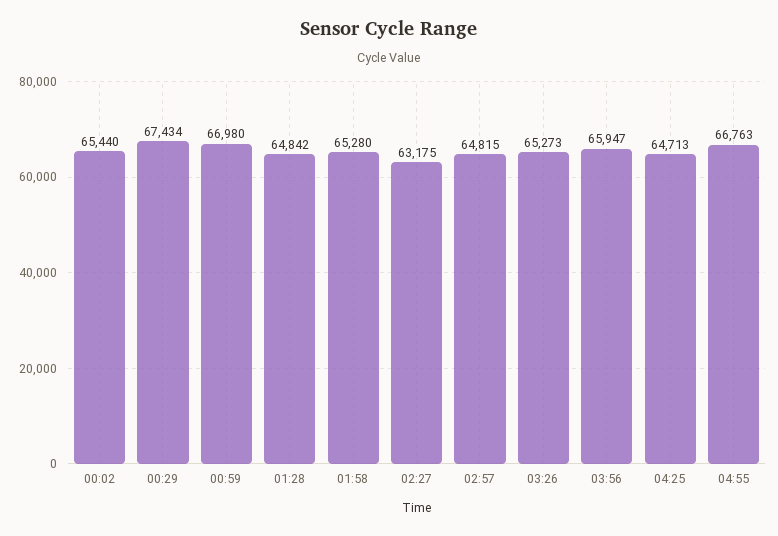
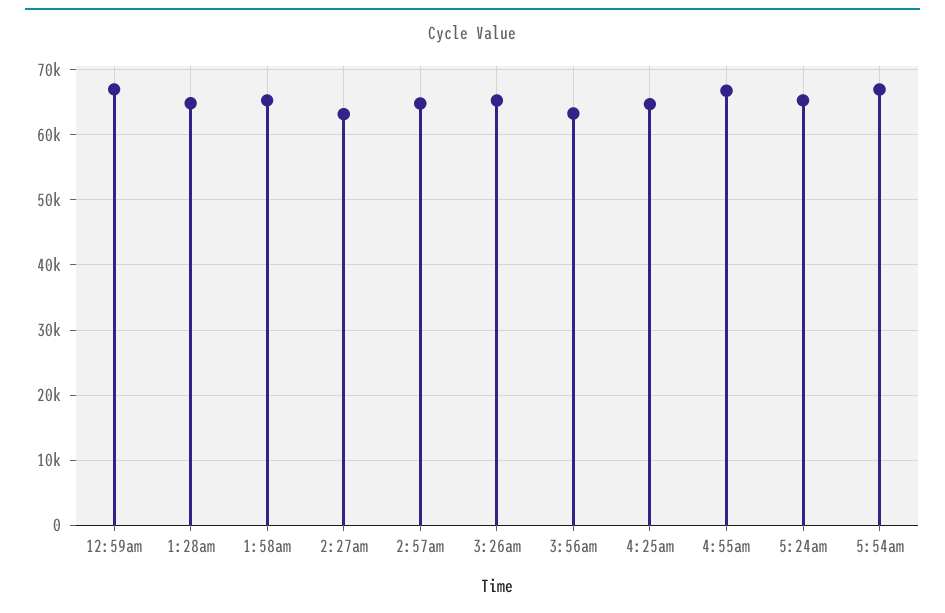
00:02: 65440 -> none
00:29: 67434 -> none
03:56: 65947 -> 63000
5:24am: none -> 65000
5:54am: none -> 67000

